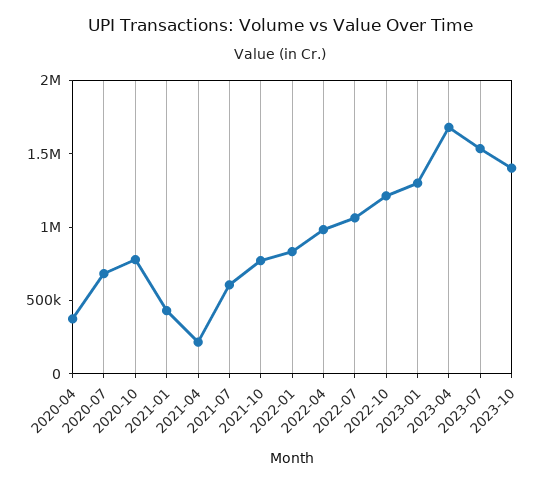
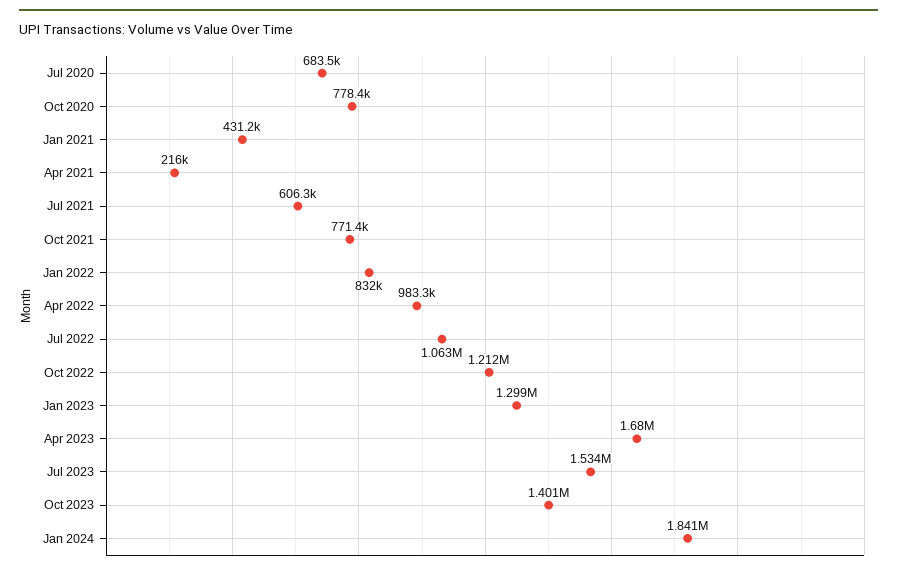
2020-04: 400000 -> none
Jan 2024: none -> 1841000

